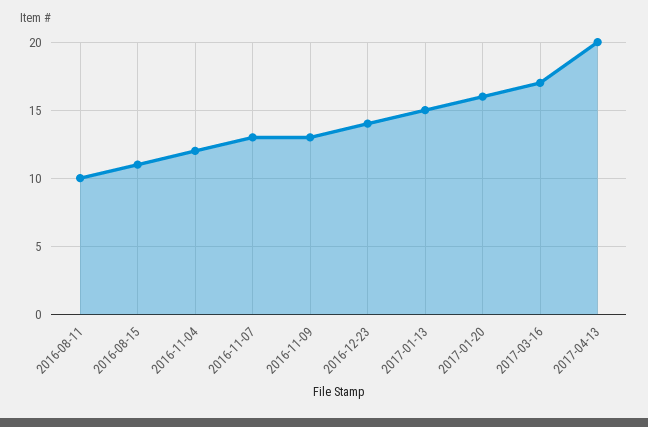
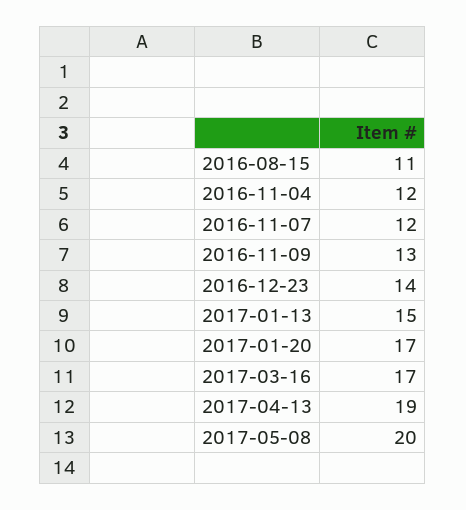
2016-08-11: 10 -> none
2016-11-07: 13 -> 12
2017-01-20: 16 -> 17
2017-04-13: 20 -> 19
2017-05-08: none -> 20

